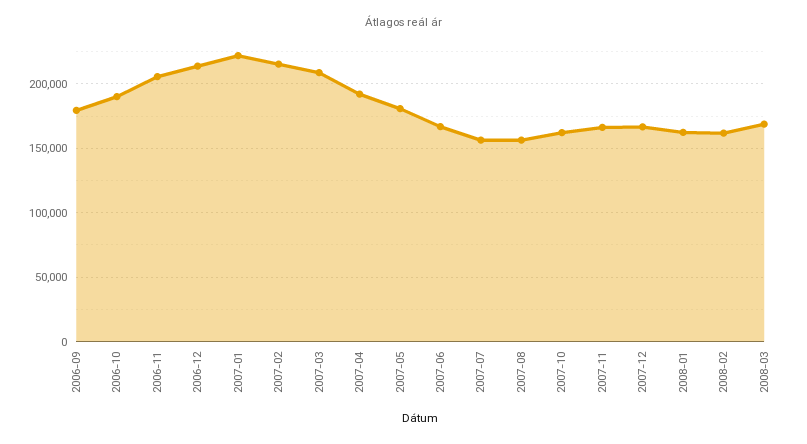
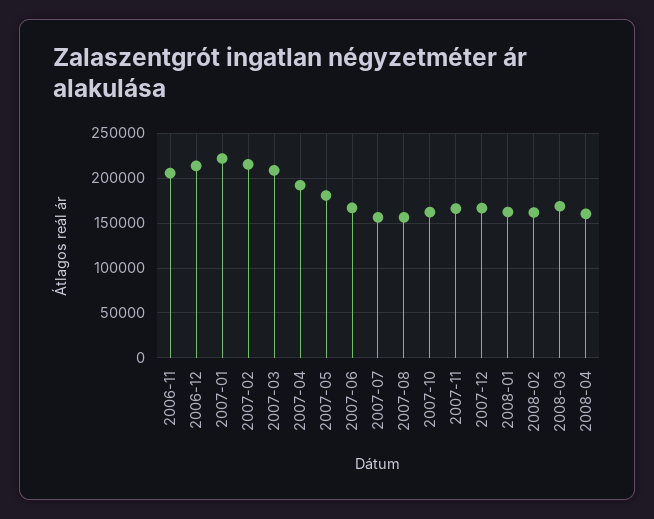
2006-09: 180000 -> none
2006-10: 190000 -> none
2008-04: none -> 160000

